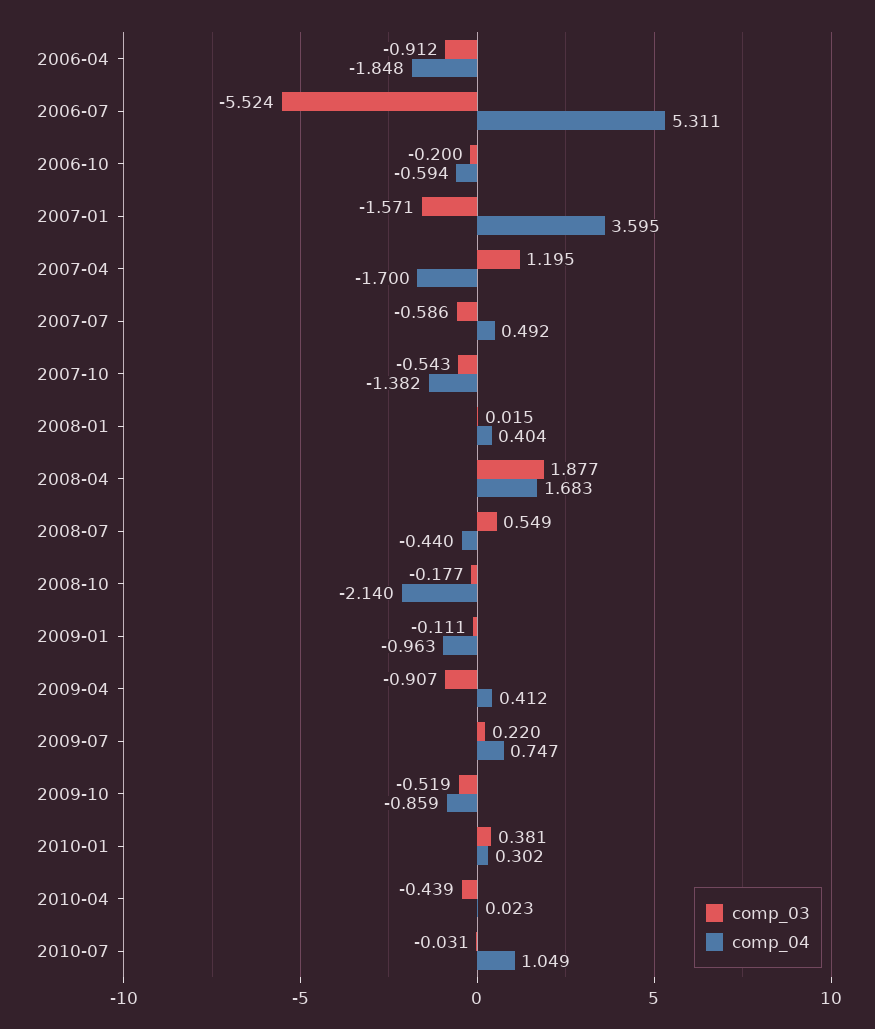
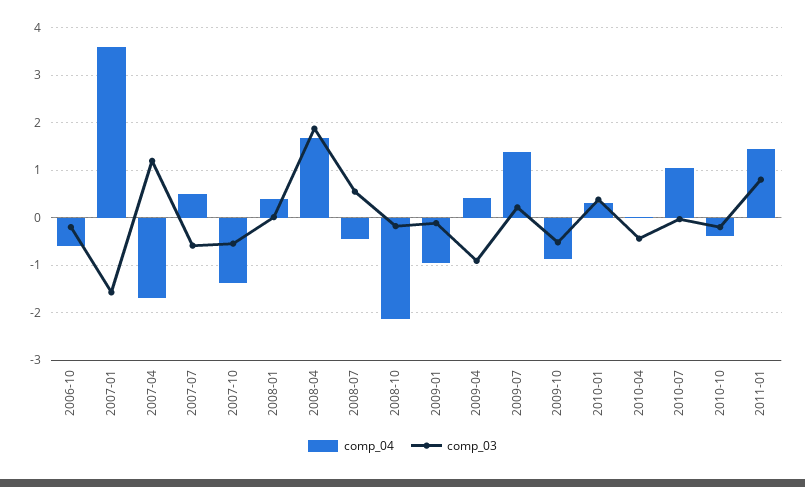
comp_03, 2006-04: -0.912 -> none
comp_04, 2006-04: -1.848 -> none
comp_03, 2006-07: -5.524 -> none
comp_04, 2006-07: 5.311 -> none
comp_04, 2009-07: 0.747 -> 1.4
comp_04, 2010-10: none -> -0.4
comp_03, 2010-10: none -> -0.2
comp_04, 2011-01: none -> 1.4
comp_03, 2011-01: none -> 0.8

